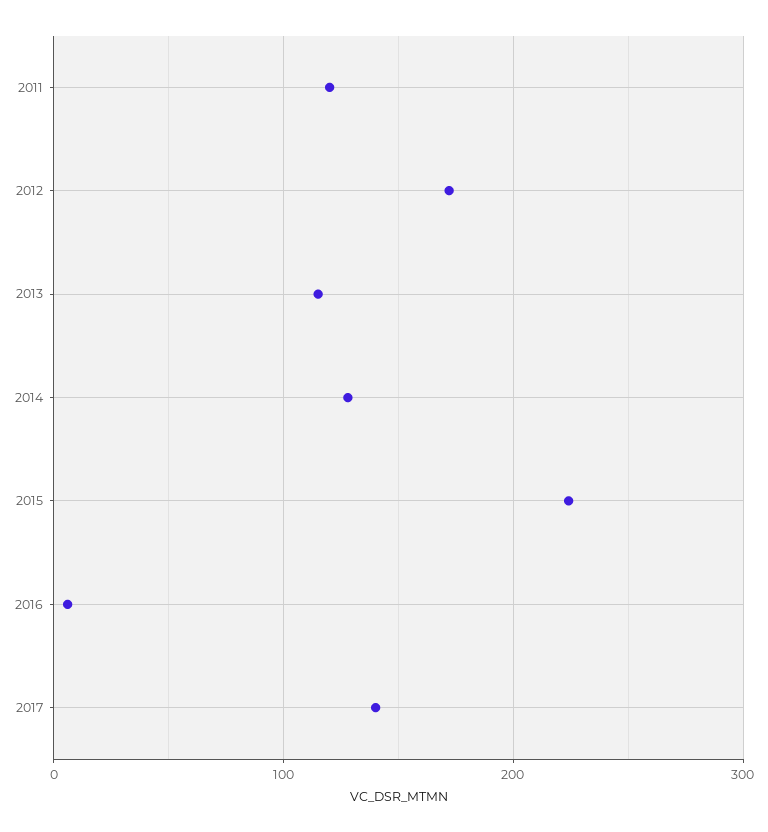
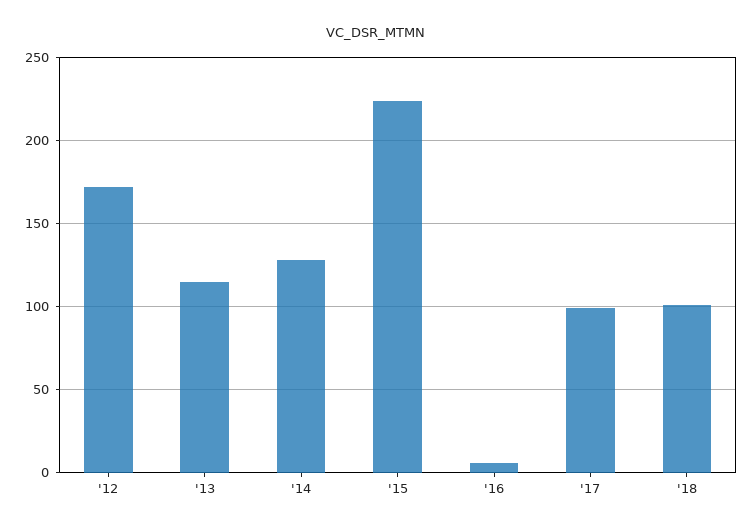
2011: 120 -> none
2017: 140 -> 100
'18: none -> 100

